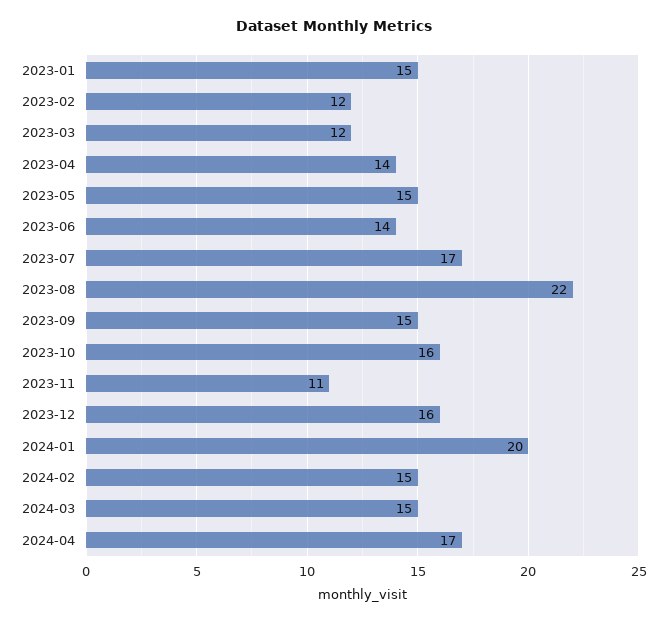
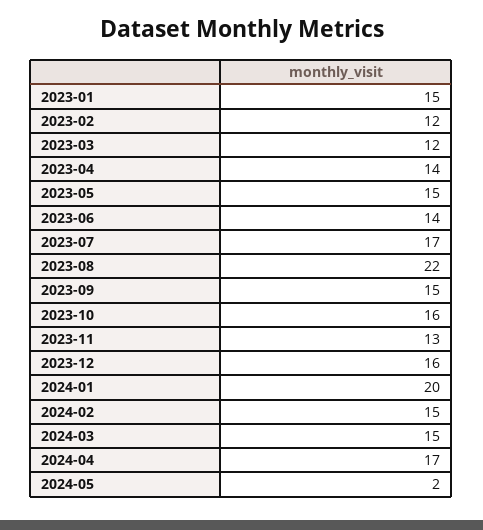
2023-11: 11 -> 13
2024-05: none -> 2

